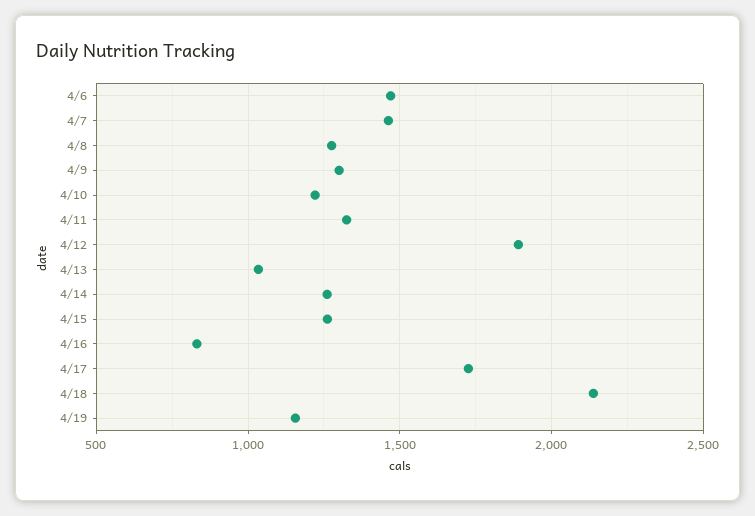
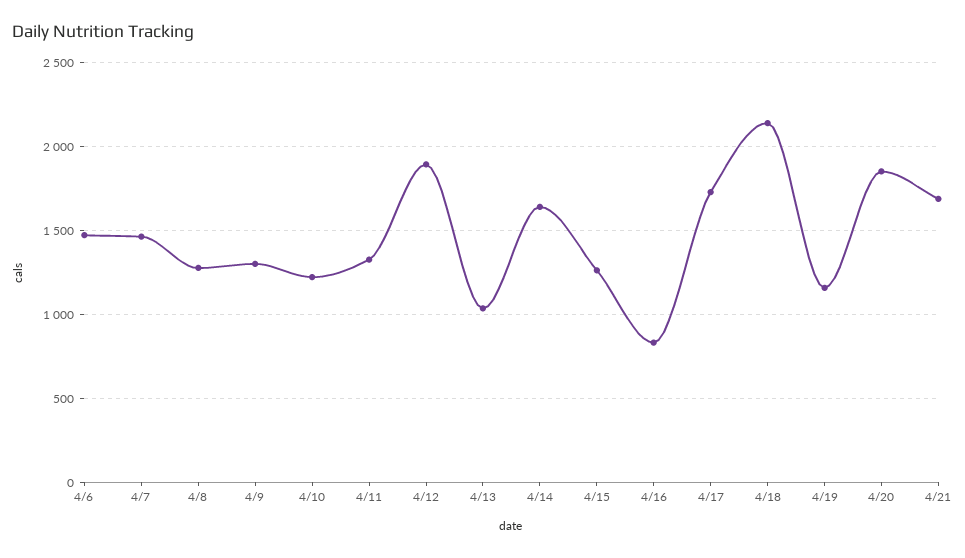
4/14: 1250 -> 1650
4/20: none -> 1850
4/21: none -> 1700

